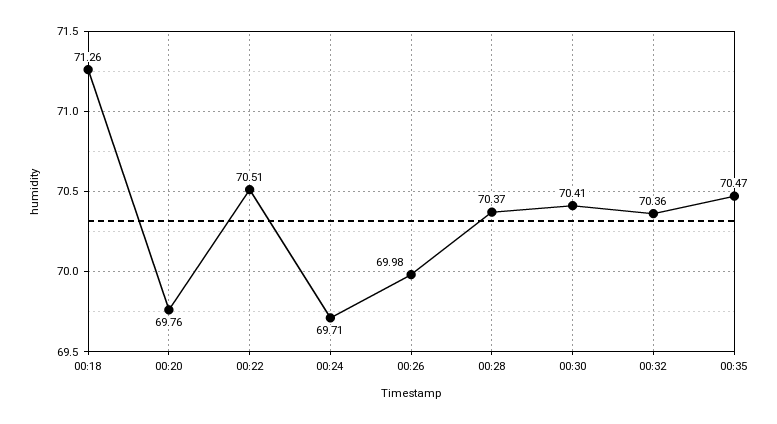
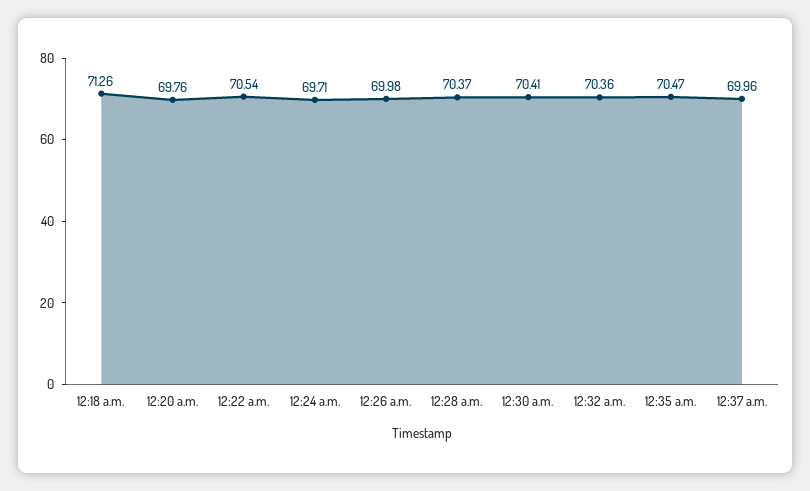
00:22: 70.51 -> 70.54
12:37 a.m.: none -> 69.96

